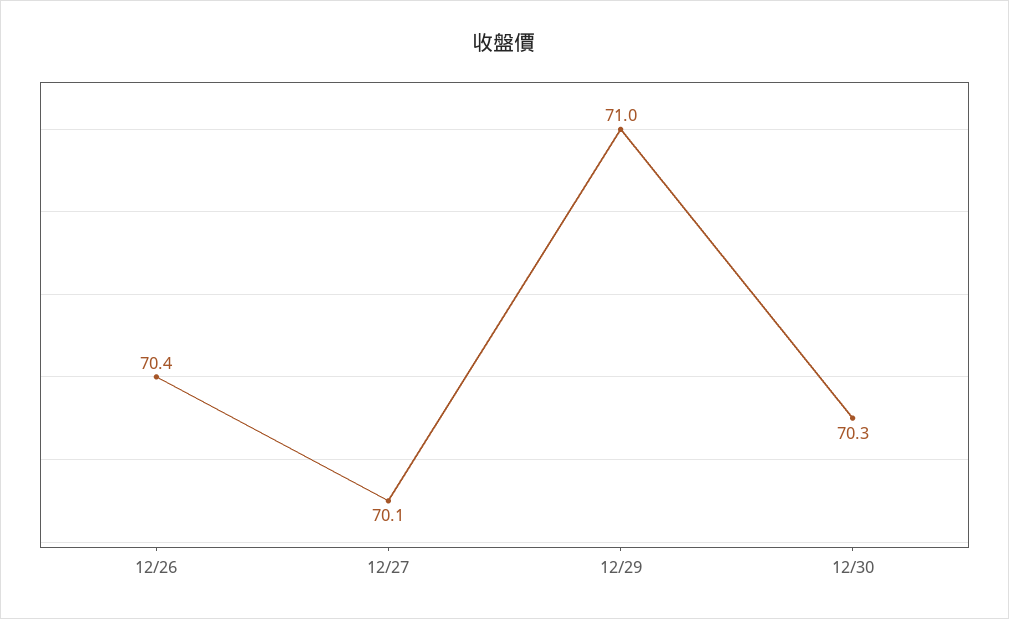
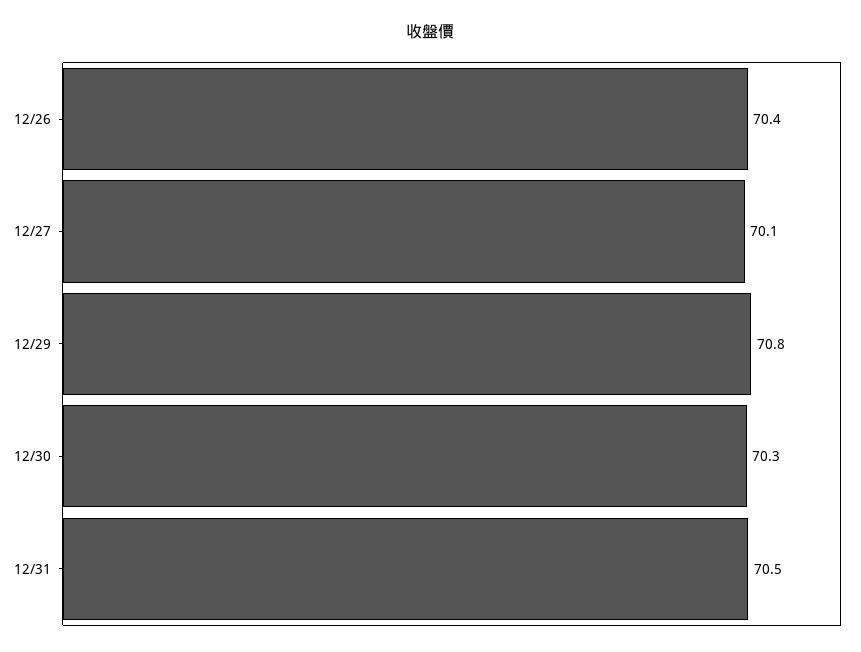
12/29: 71 -> 70.8
12/31: none -> 70.5

